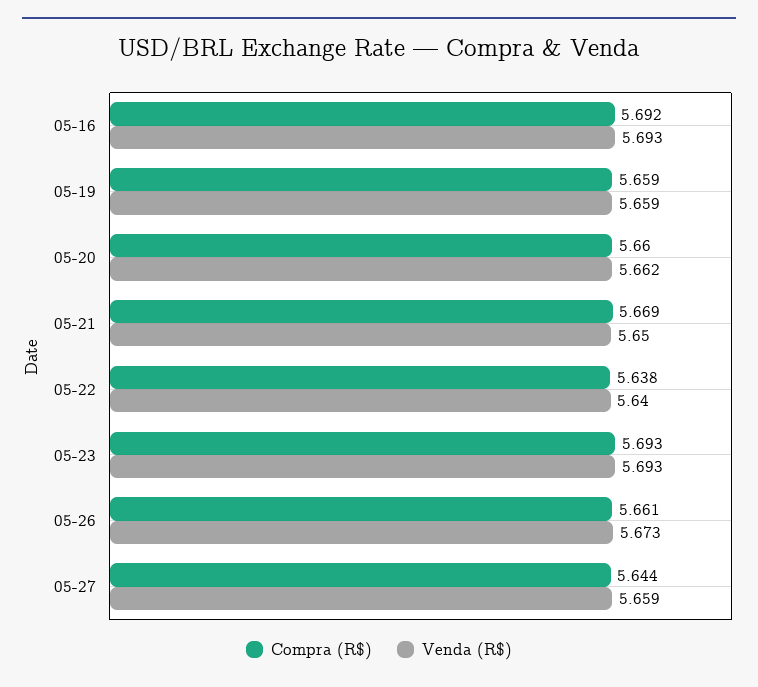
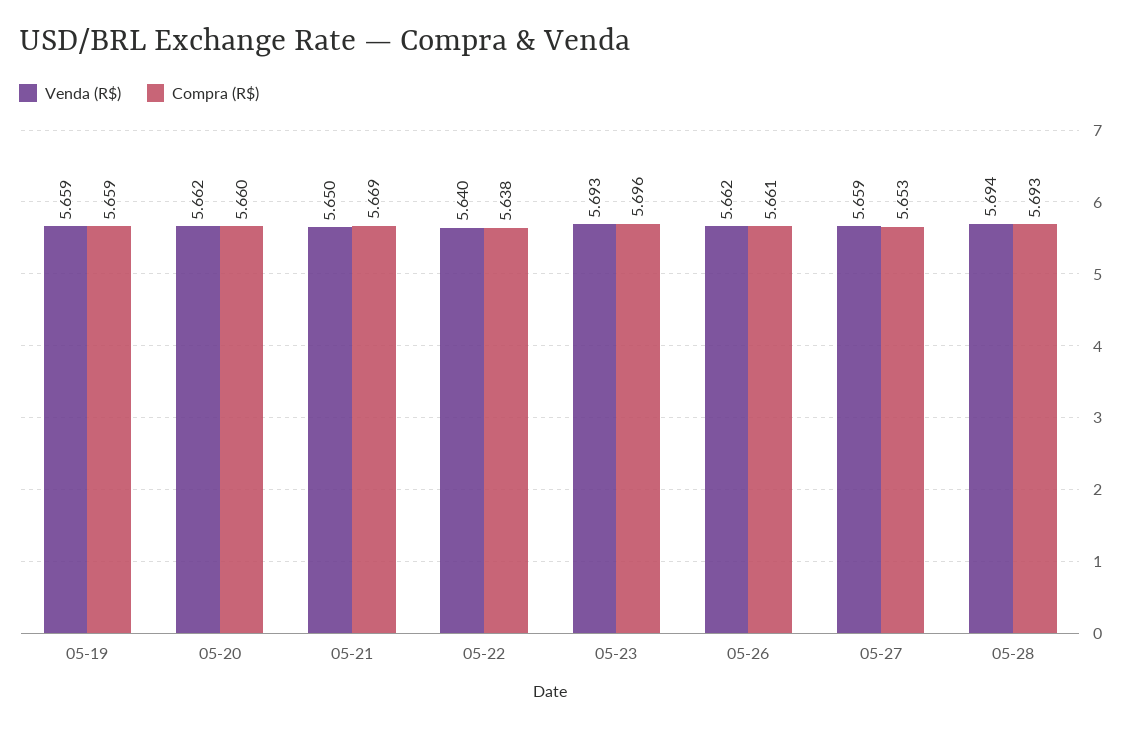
Compra (R$), 05-16: 5.692 -> none
Venda (R$), 05-16: 5.693 -> none
Compra (R$), 05-23: 5.693 -> 5.696
Venda (R$), 05-26: 5.673 -> 5.662
Compra (R$), 05-27: 5.644 -> 5.653
Venda (R$), 05-28: none -> 5.694
Compra (R$), 05-28: none -> 5.693

